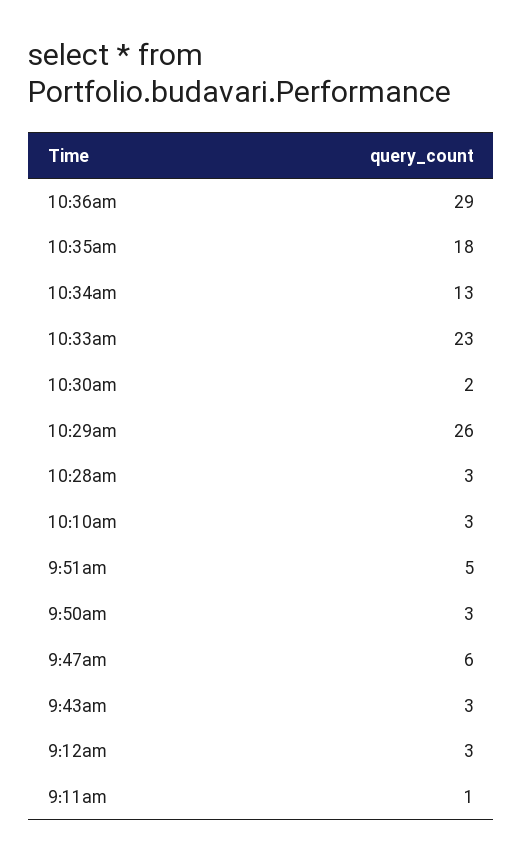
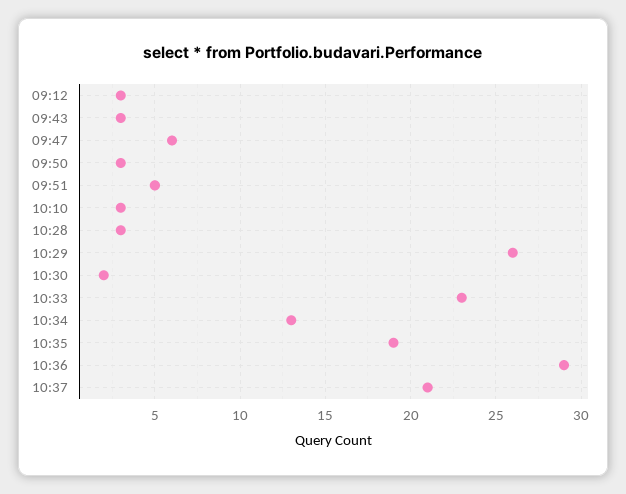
10:35am: 18 -> 19
9:11am: 1 -> none
10:37: none -> 21

